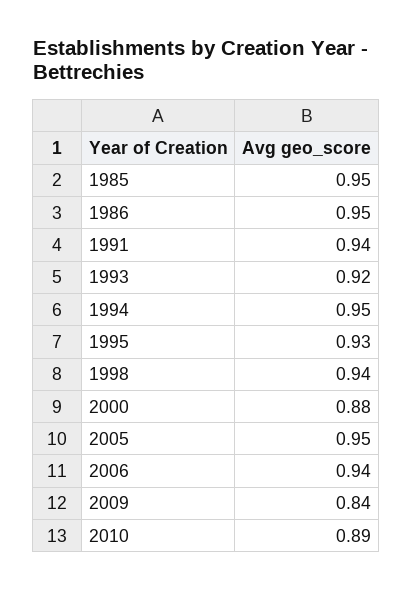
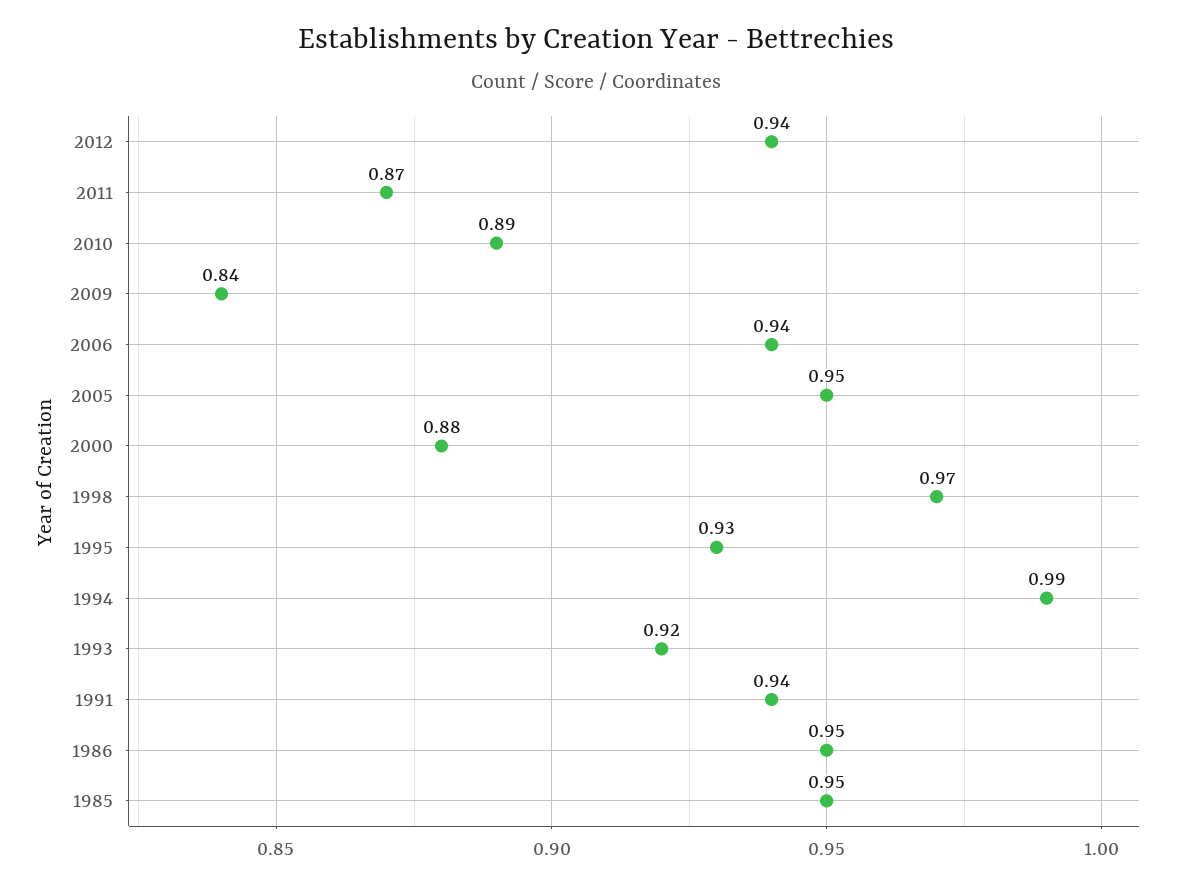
1994: 0.95 -> 0.99
1998: 0.94 -> 0.97
2012: none -> 0.94
2011: none -> 0.87

